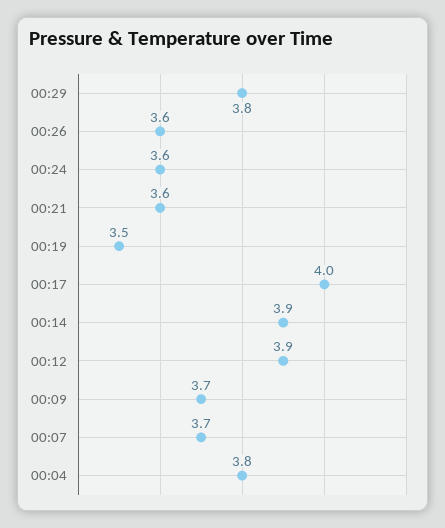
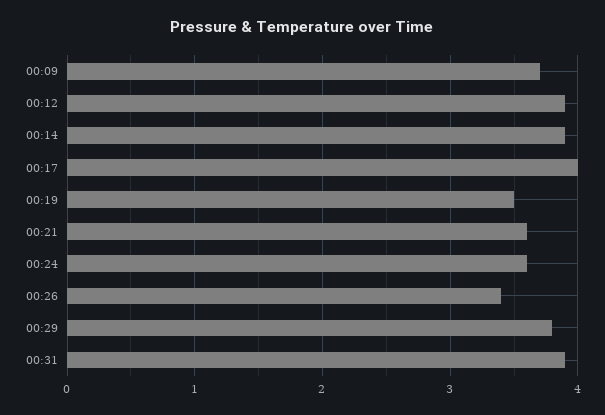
00:26: 3.6 -> 3.4
00:07: 3.7 -> none
00:04: 3.8 -> none
00:31: none -> 3.9

